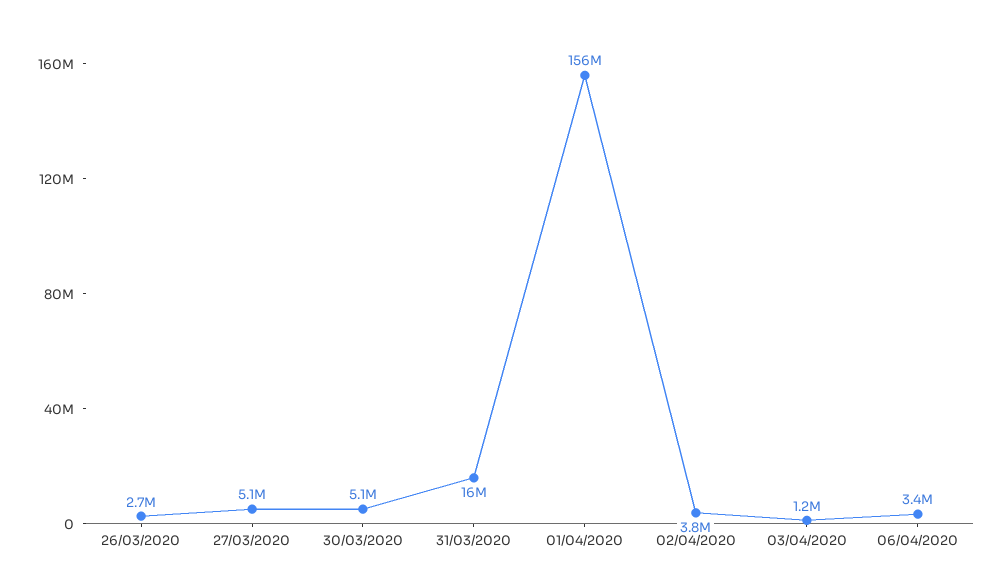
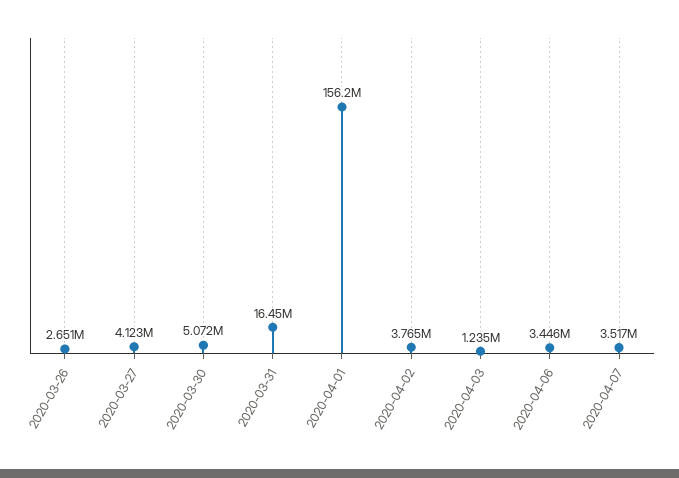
27/03/2020: 5100000 -> 4123000
2020-04-07: none -> 3517000

